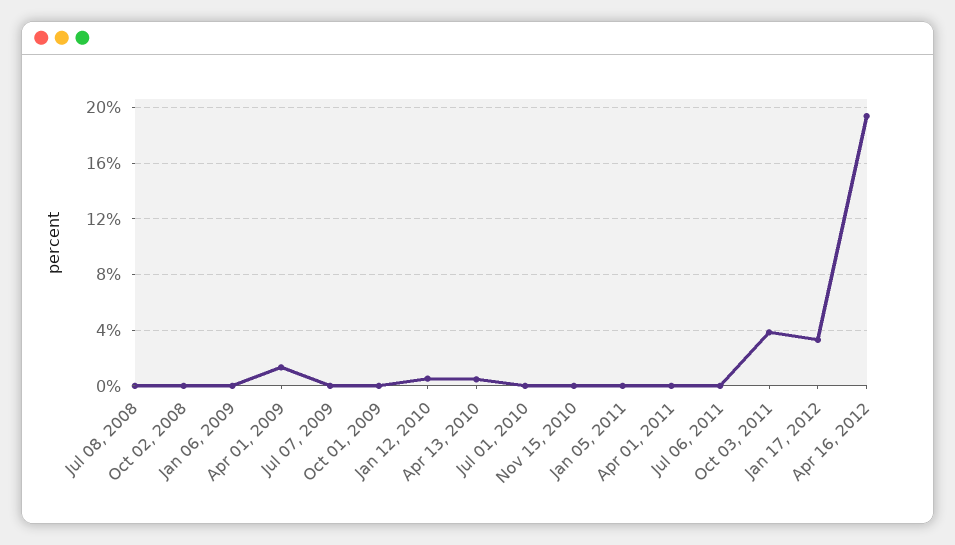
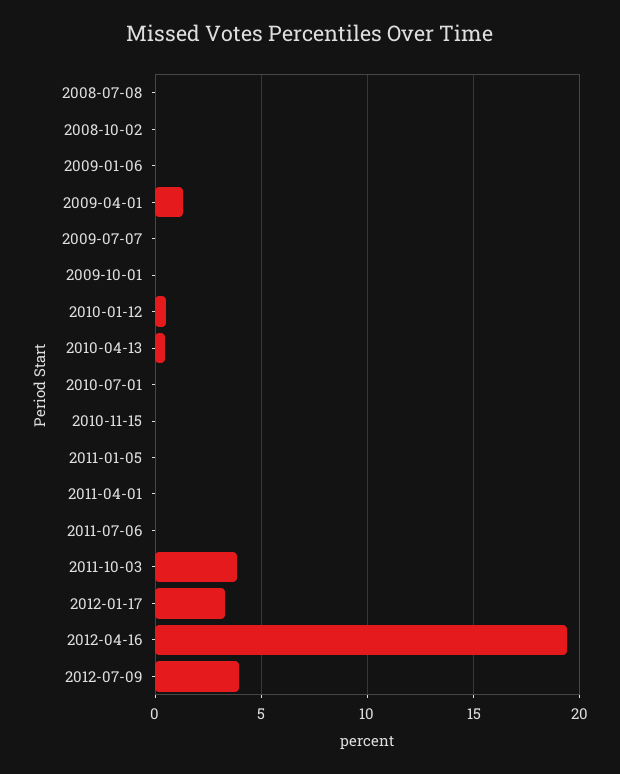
2012-07-09: none -> 4

